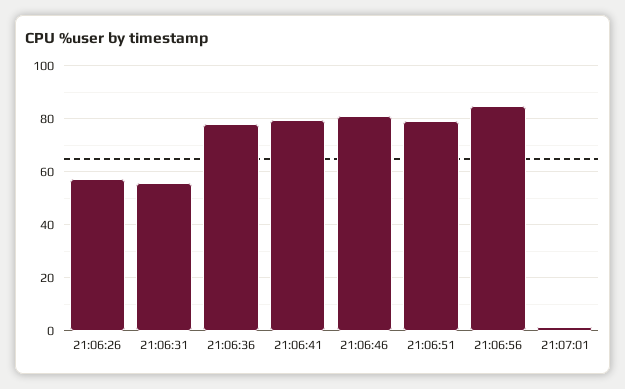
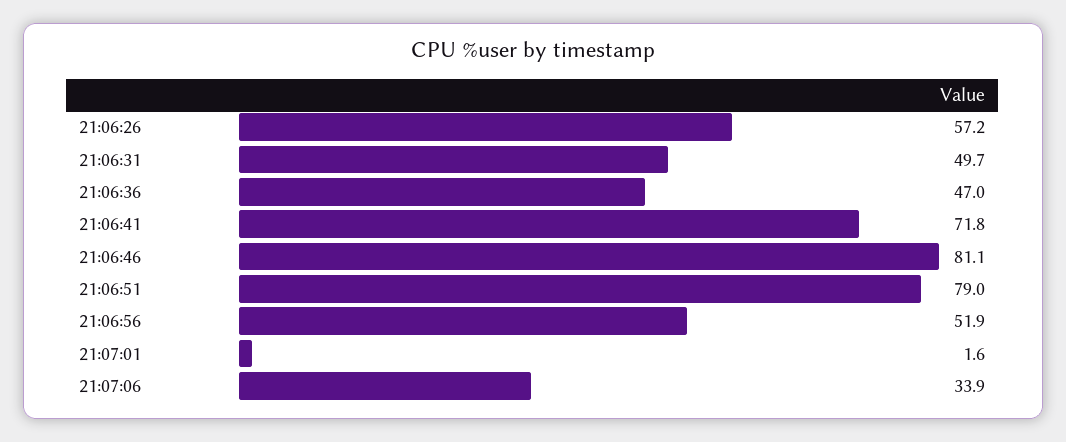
21:06:31: 55 -> 49.7
21:06:36: 77.5 -> 47
21:06:41: 80 -> 71.8
21:06:56: 85 -> 51.9
21:07:06: none -> 33.9

